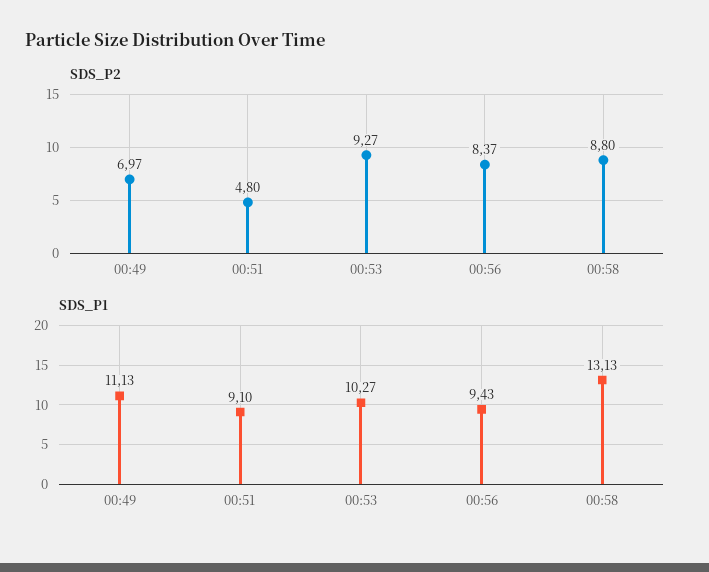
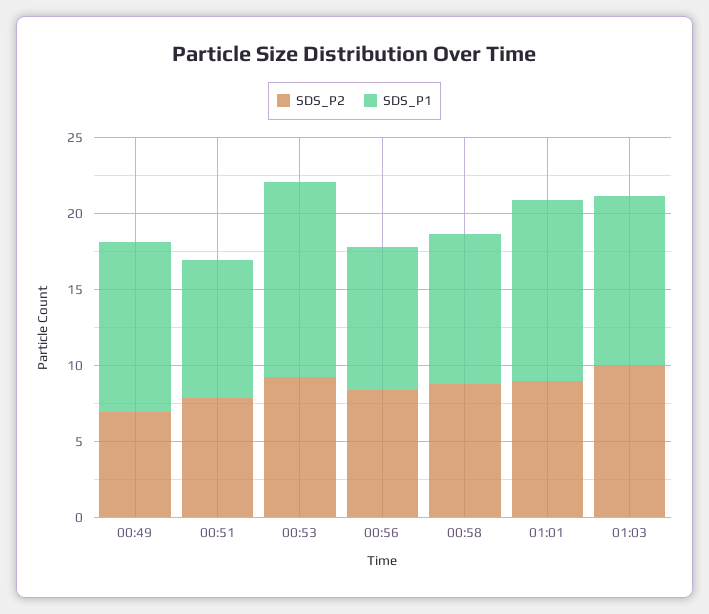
SDS_P2, 00:51: 4.8 -> 8
SDS_P1, 00:53: 10.27 -> 13
SDS_P1, 00:58: 13.13 -> 10
SDS_P2, 01:01: none -> 9
SDS_P1, 01:01: none -> 12
SDS_P2, 01:03: none -> 10
SDS_P1, 01:03: none -> 11

